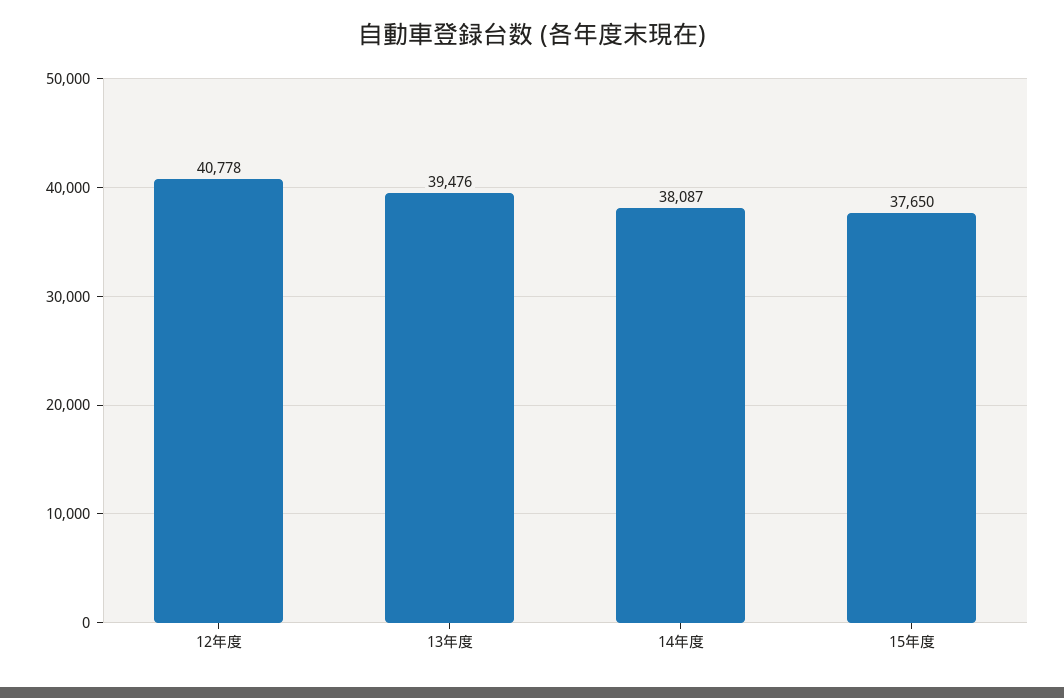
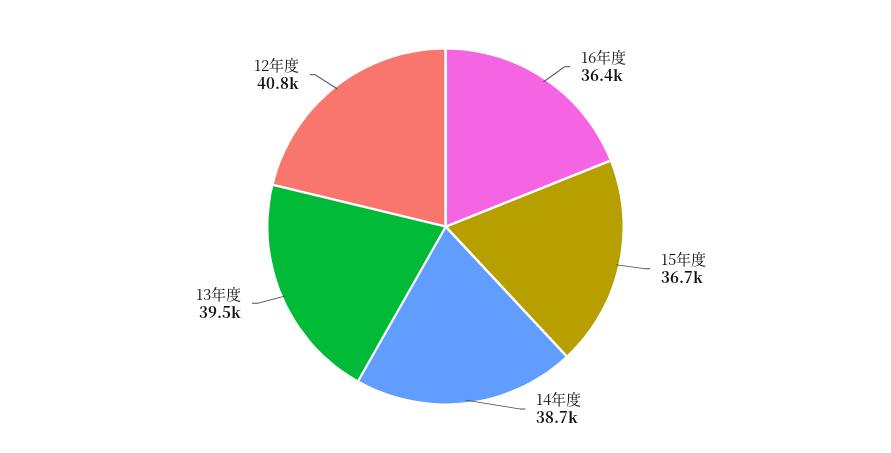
14年度: 38087 -> 38700
15年度: 37650 -> 36700
16年度: none -> 36400

